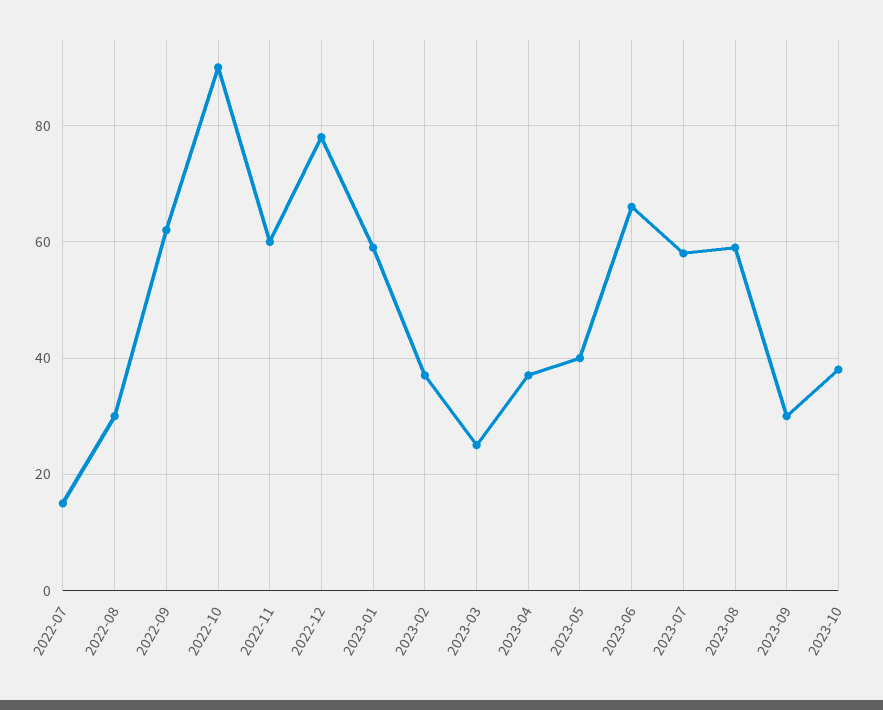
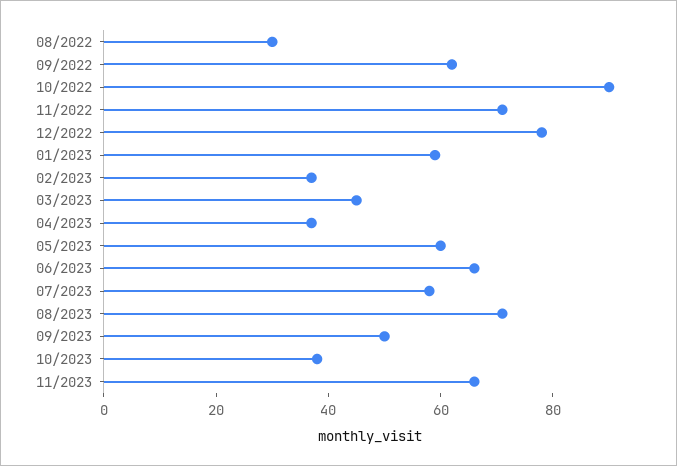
2022-07: 15 -> none
2022-11: 60 -> 70
2023-03: 25 -> 45
2023-05: 40 -> 60
2023-08: 60 -> 70
2023-09: 30 -> 50
11/2023: none -> 65

